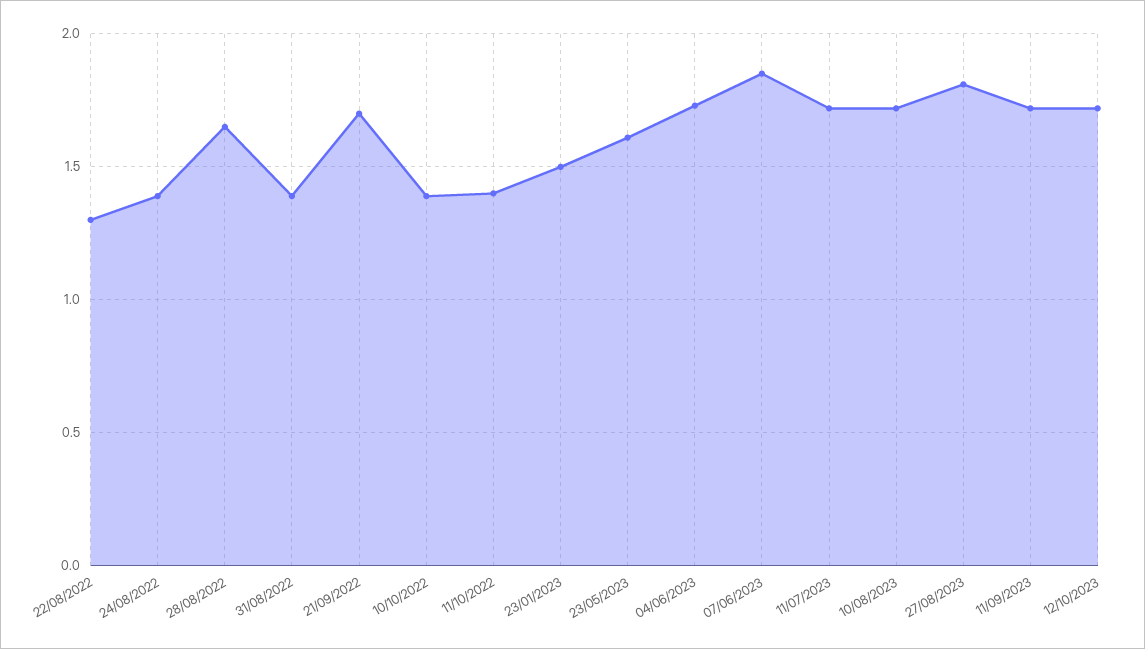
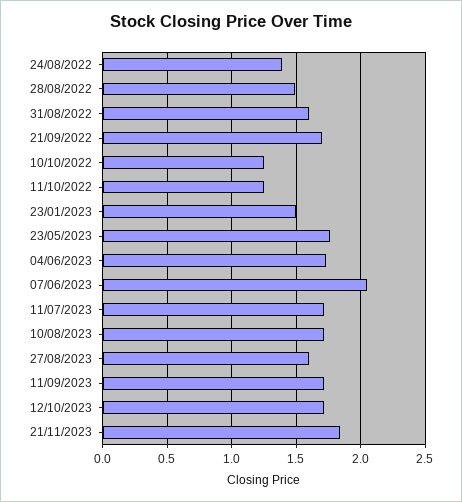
22/08/2022: 1.3 -> none
28/08/2022: 1.65 -> 1.5
31/08/2022: 1.4 -> 1.6
10/10/2022: 1.4 -> 1.25
11/10/2022: 1.4 -> 1.25
23/05/2023: 1.6 -> 1.75
07/06/2023: 1.85 -> 2.05
27/08/2023: 1.8 -> 1.6
21/11/2023: none -> 1.85

